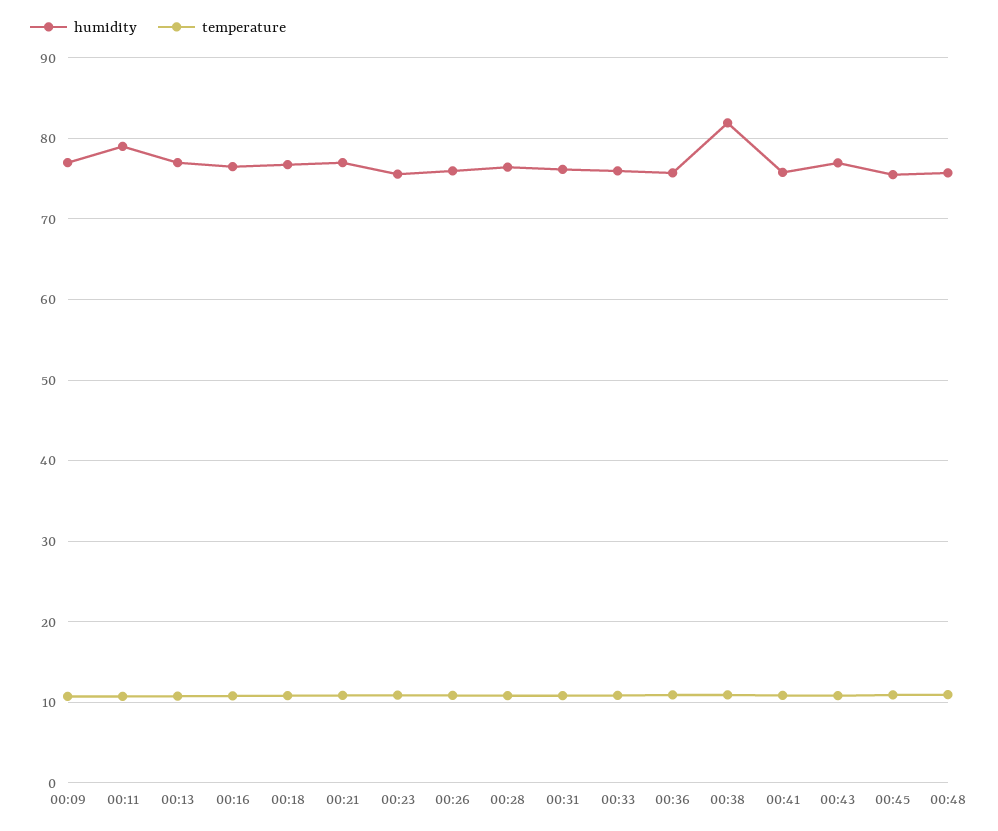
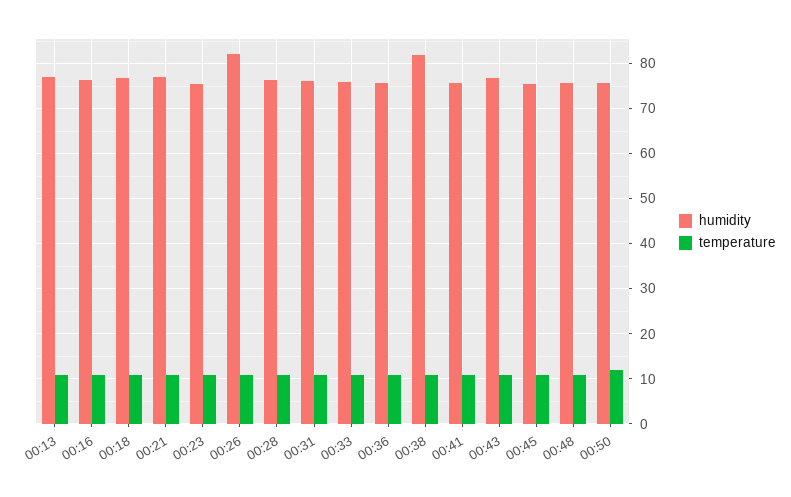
humidity, 00:09: 77 -> none
temperature, 00:09: 11 -> none
humidity, 00:11: 79 -> none
temperature, 00:11: 11 -> none
humidity, 00:26: 76 -> 82
humidity, 00:50: none -> 76
temperature, 00:50: none -> 12

